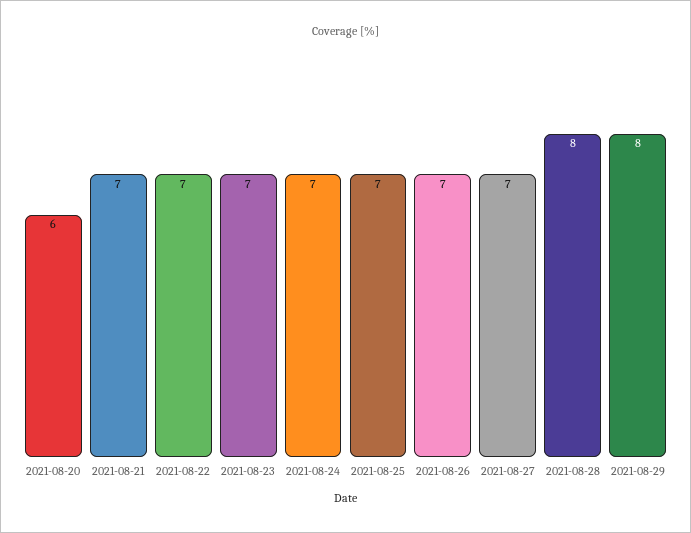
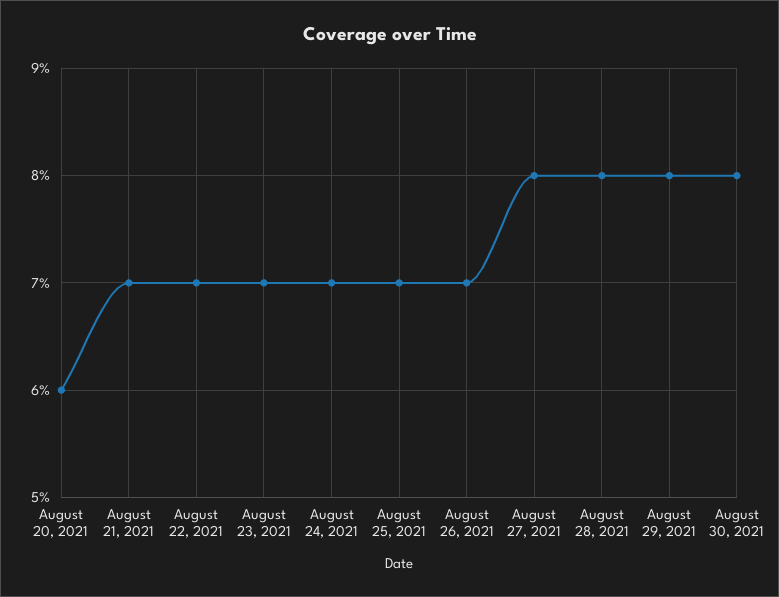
2021-08-27: 7 -> 8
August 30, 2021: none -> 8

